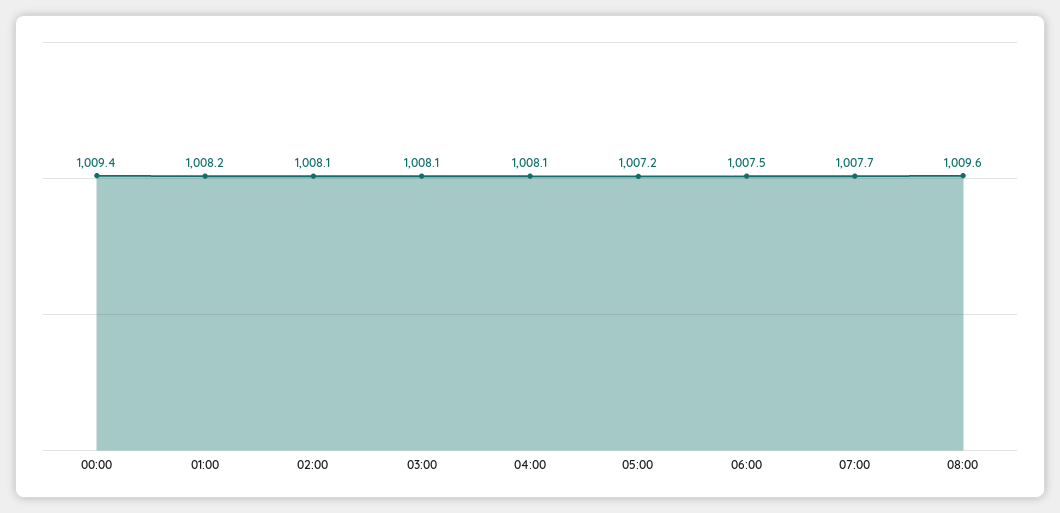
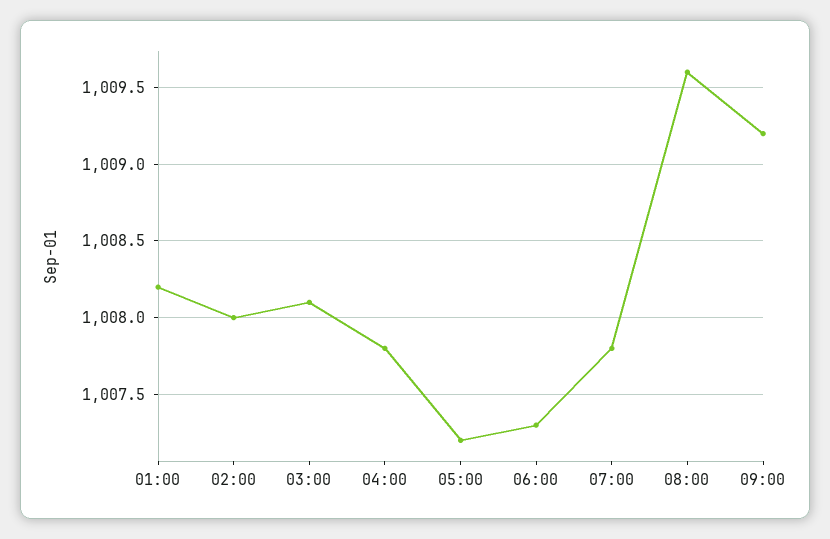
00:00: 1009.4 -> none
02:00: 1008.1 -> 1008
04:00: 1008.1 -> 1007.8
06:00: 1007.5 -> 1007.3
07:00: 1007.7 -> 1007.8
09:00: none -> 1009.2

